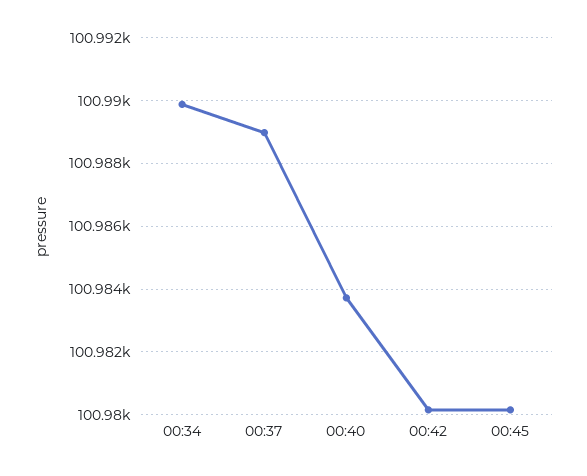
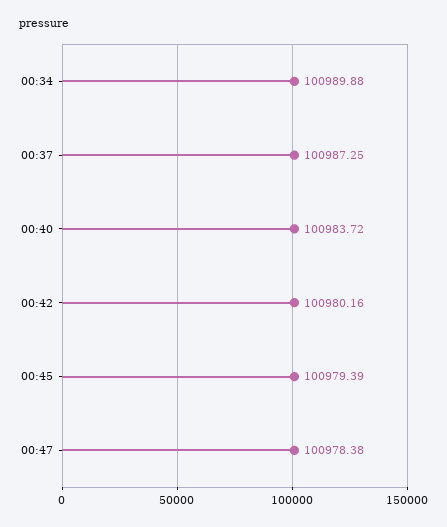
00:37: 100989 -> 100987.25
00:45: 100980.2 -> 100979.39
00:47: none -> 100978.38

